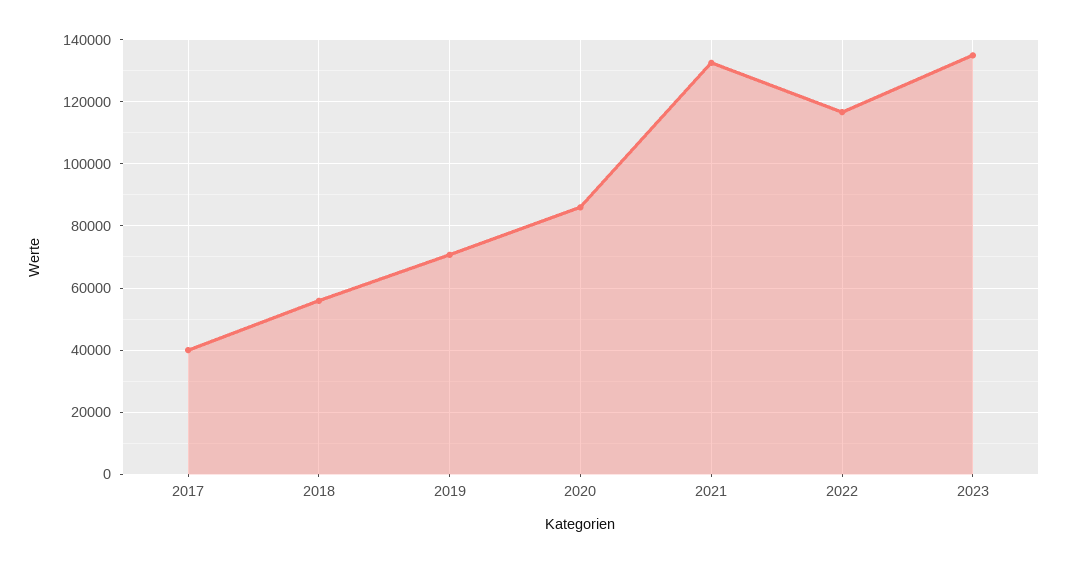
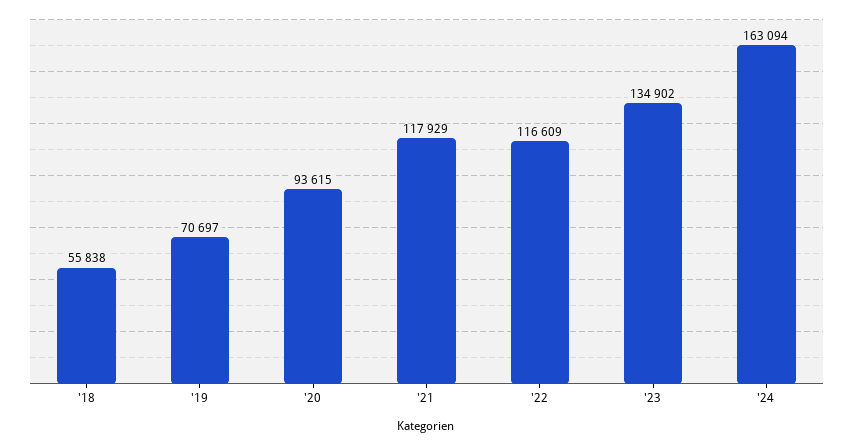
2017: 40000 -> none
2020: 86000 -> 93615
2021: 132000 -> 117929
'24: none -> 163094

